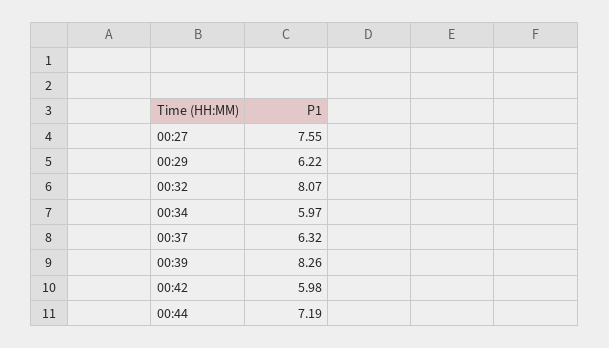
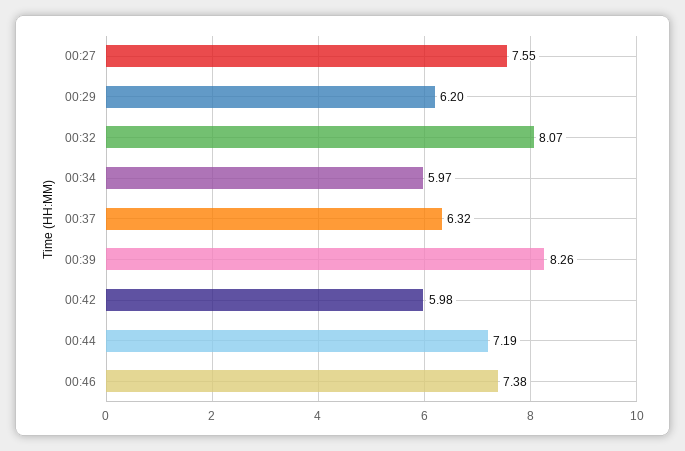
00:29: 6.22 -> 6.2
00:46: none -> 7.38

